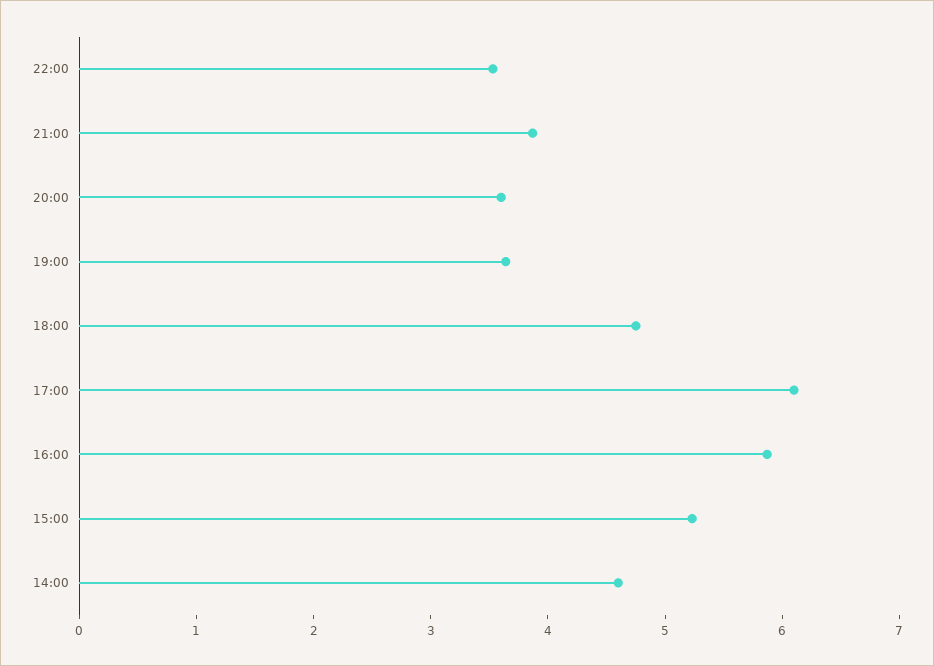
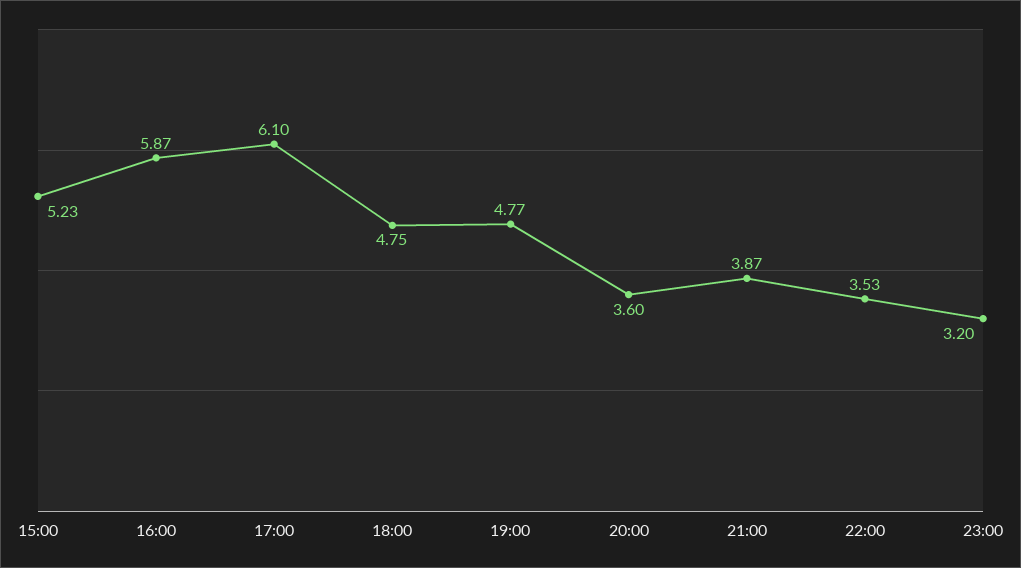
19:00: 3.6 -> 4.77
14:00: 4.6 -> none
23:00: none -> 3.2

